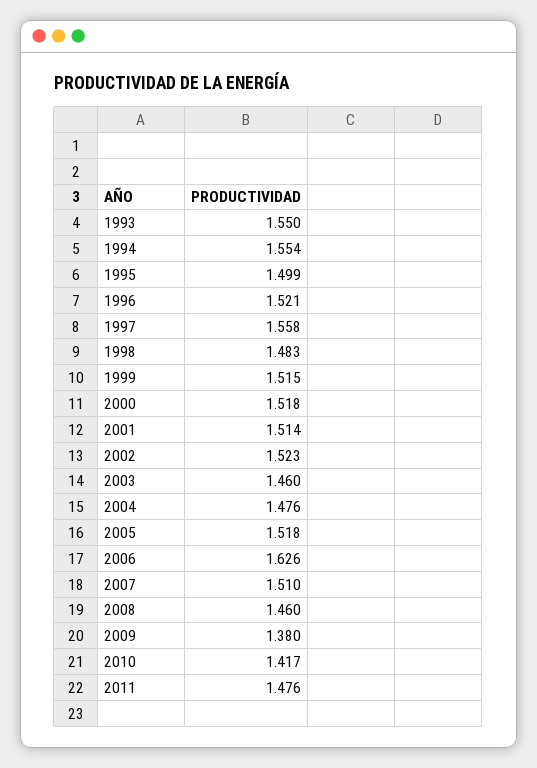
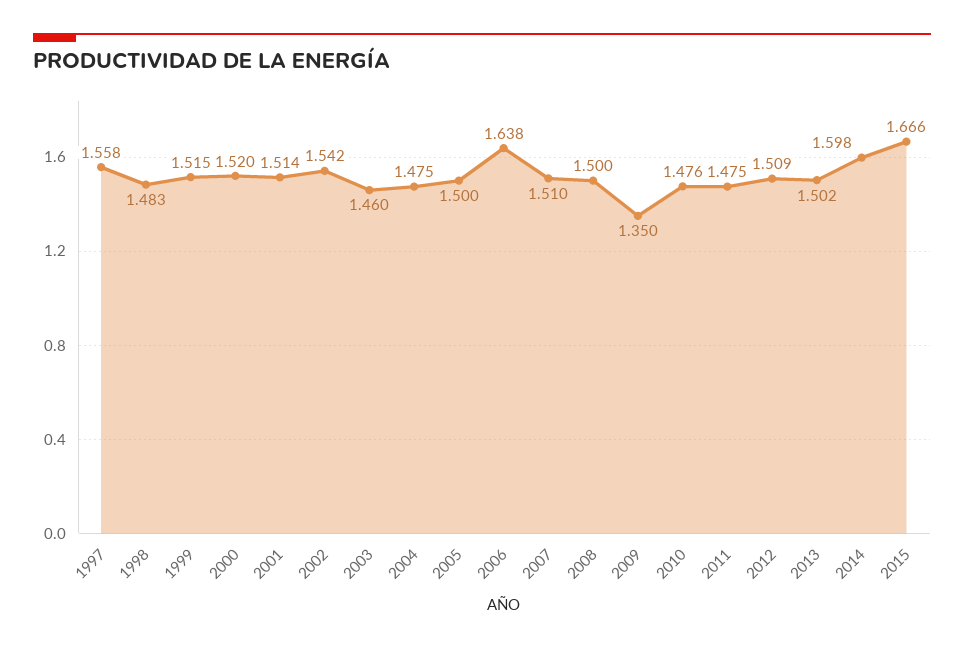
1993: 1.55 -> none
1994: 1.554 -> none
1995: 1.499 -> none
1996: 1.521 -> none
2000: 1.518 -> 1.52
2002: 1.523 -> 1.542
2004: 1.476 -> 1.475
2005: 1.518 -> 1.5
2006: 1.626 -> 1.638
2008: 1.46 -> 1.5
2009: 1.38 -> 1.35
2010: 1.417 -> 1.476
2011: 1.476 -> 1.475
2012: none -> 1.509
2013: none -> 1.502
2014: none -> 1.598
2015: none -> 1.666

